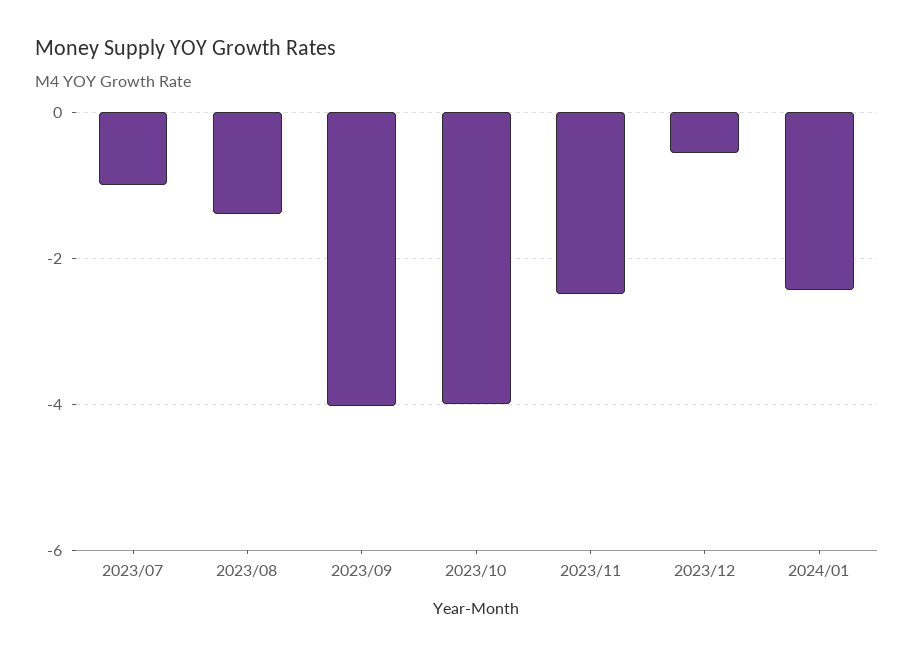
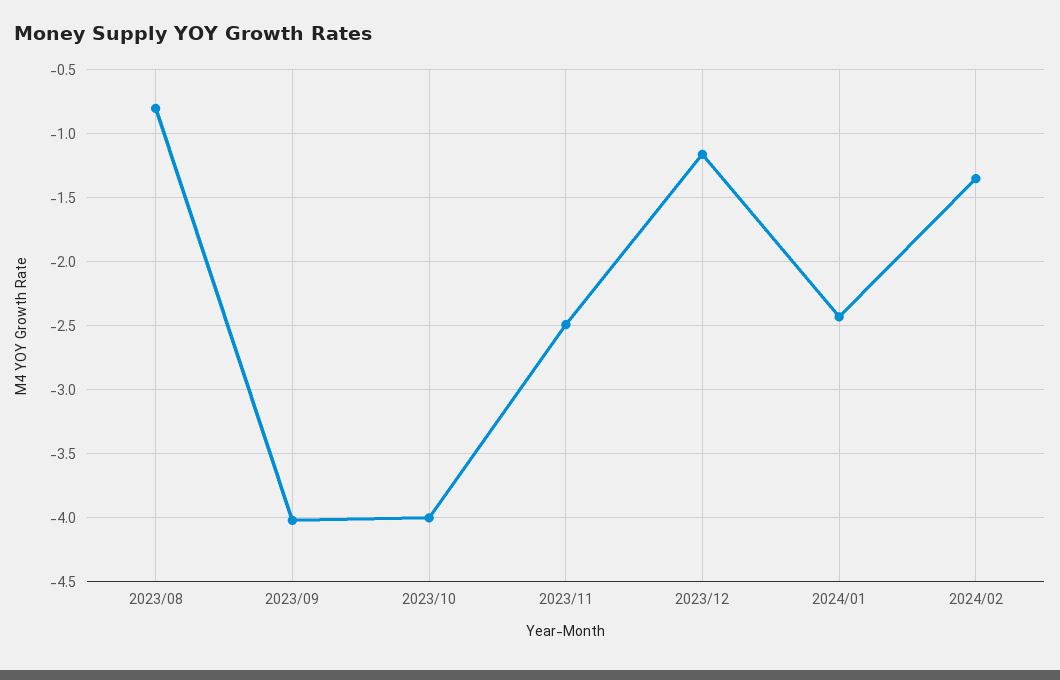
2023/07: -1 -> none
2023/08: -1.4 -> -0.8
2023/12: -0.6 -> -1.15
2024/02: none -> -1.35

